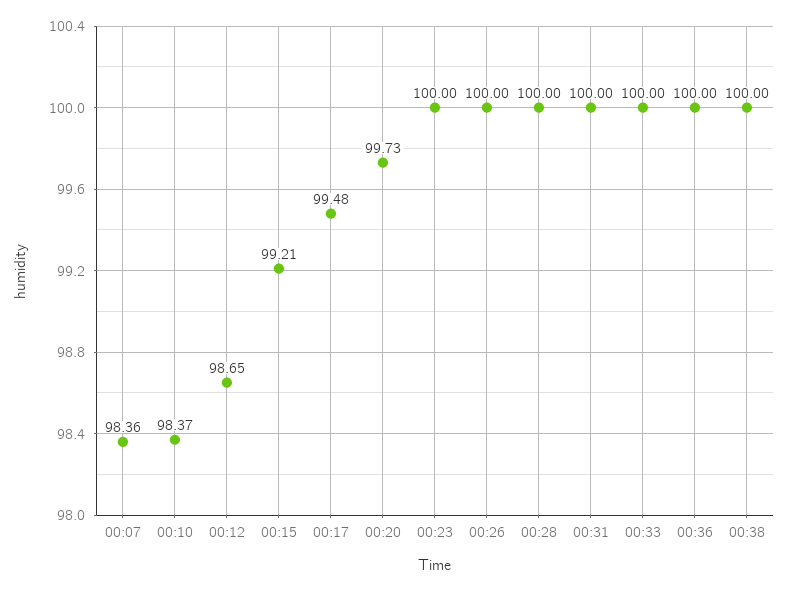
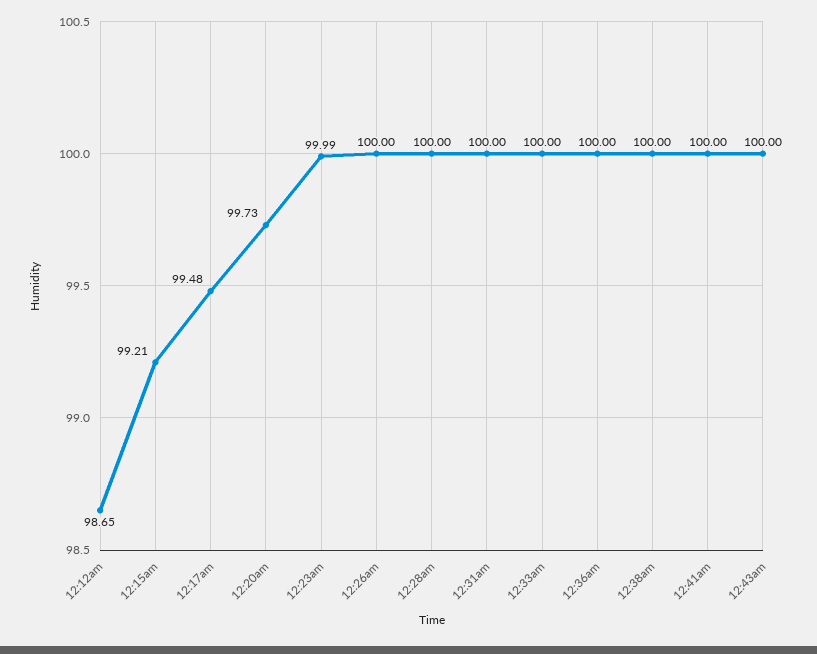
00:07: 98.36 -> none
00:10: 98.37 -> none
00:23: 100 -> 99.99
12:41am: none -> 100
12:43am: none -> 100

